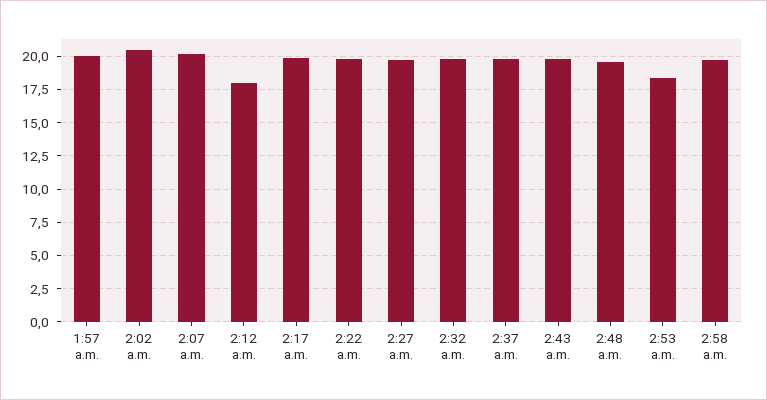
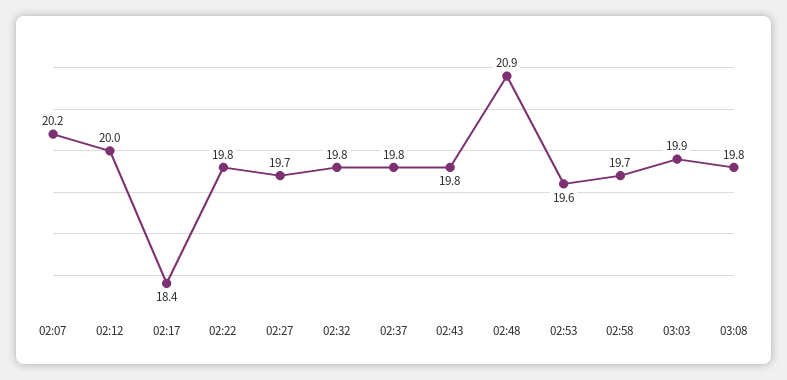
1:57 a.m.: 20 -> none
2:02 a.m.: 20.5 -> none
2:12 a.m.: 18 -> 20
2:17 a.m.: 20 -> 18.4
2:48 a.m.: 19.5 -> 20.9
2:53 a.m.: 18.5 -> 19.6
03:03: none -> 19.9
03:08: none -> 19.8

